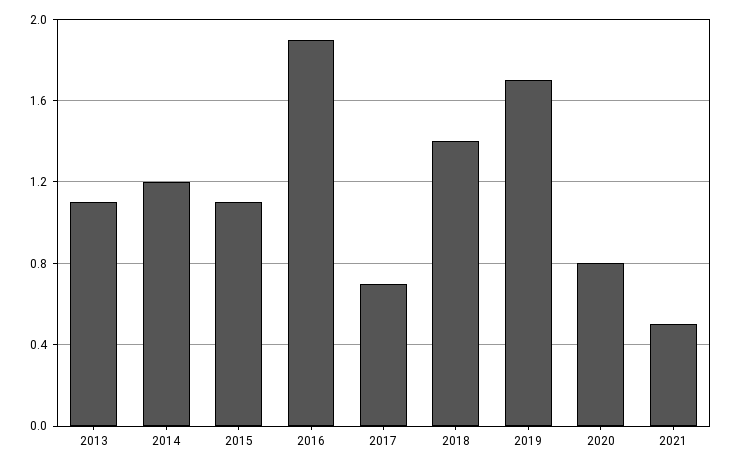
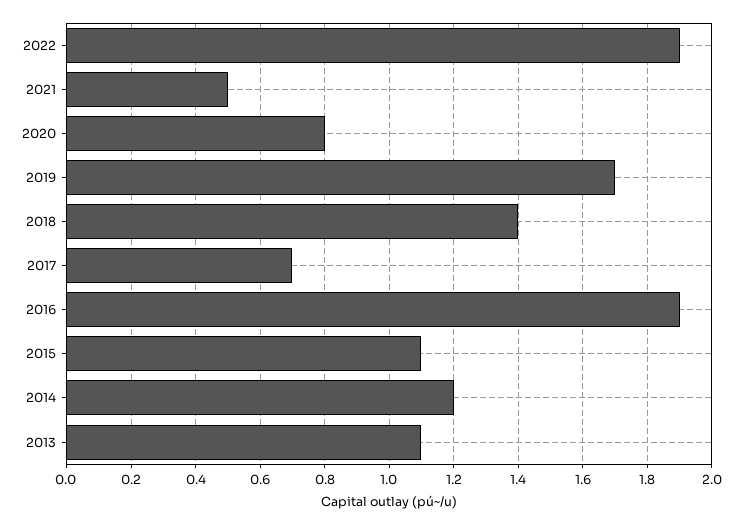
2022: none -> 1.9

